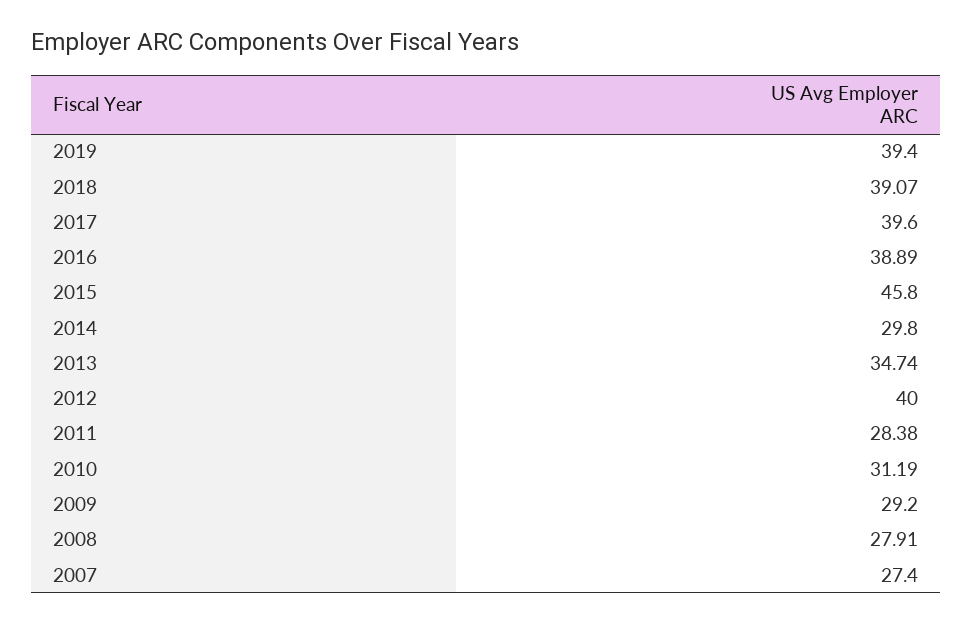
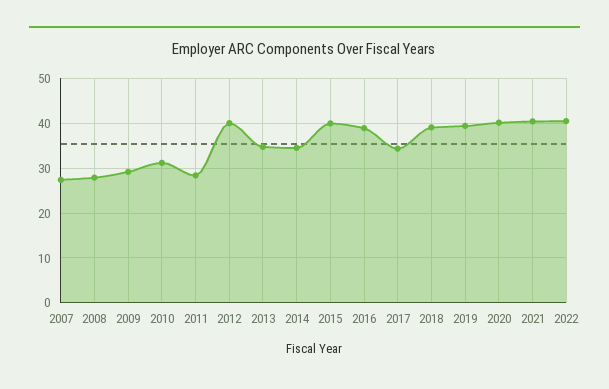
2017: 39.6 -> 34
2015: 45.8 -> 40
2014: 29.8 -> 34
2020: none -> 40
2021: none -> 40
2022: none -> 40

